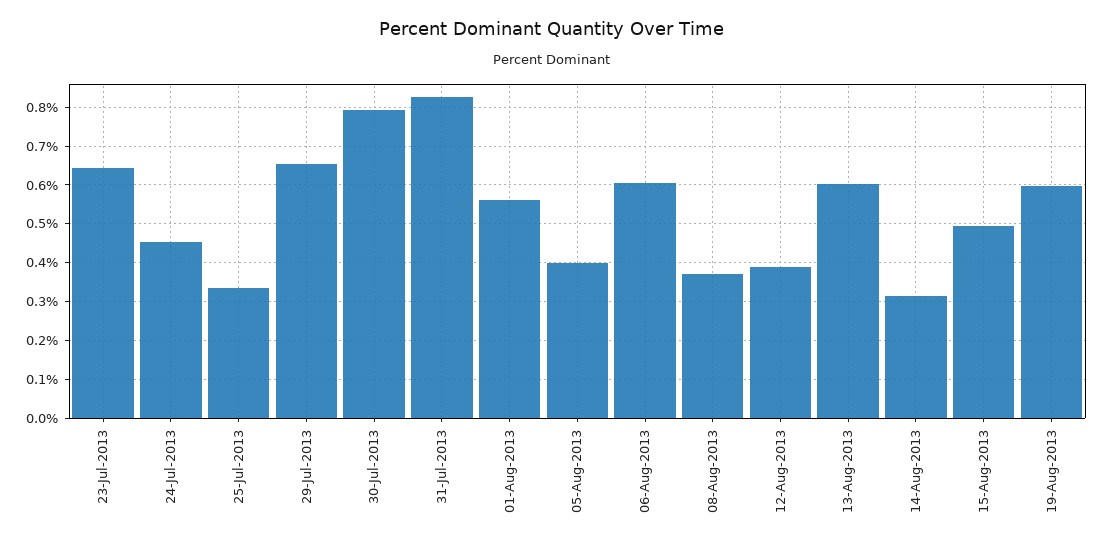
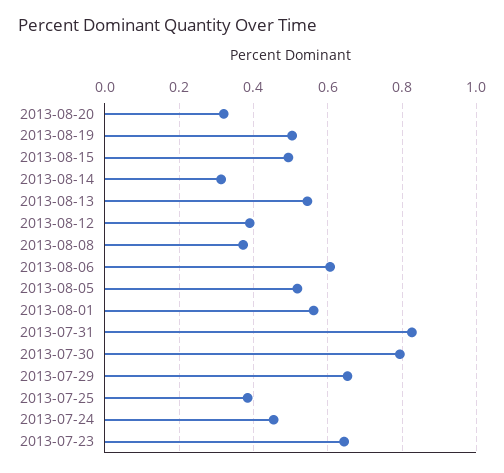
25-Jul-2013: 0.34 -> 0.38
05-Aug-2013: 0.4 -> 0.52
13-Aug-2013: 0.6 -> 0.54
19-Aug-2013: 0.6 -> 0.5
2013-08-20: none -> 0.32

